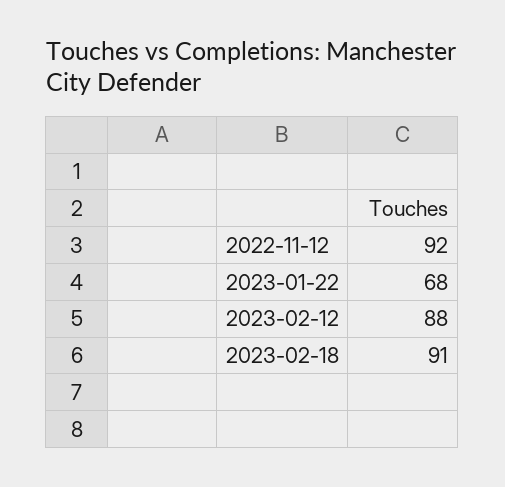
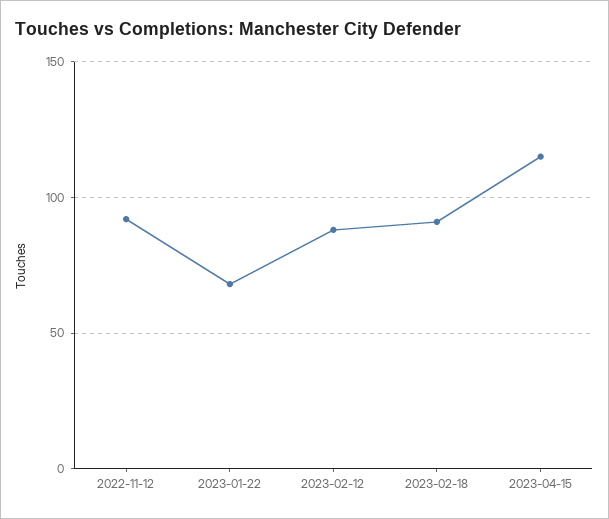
2023-04-15: none -> 115

